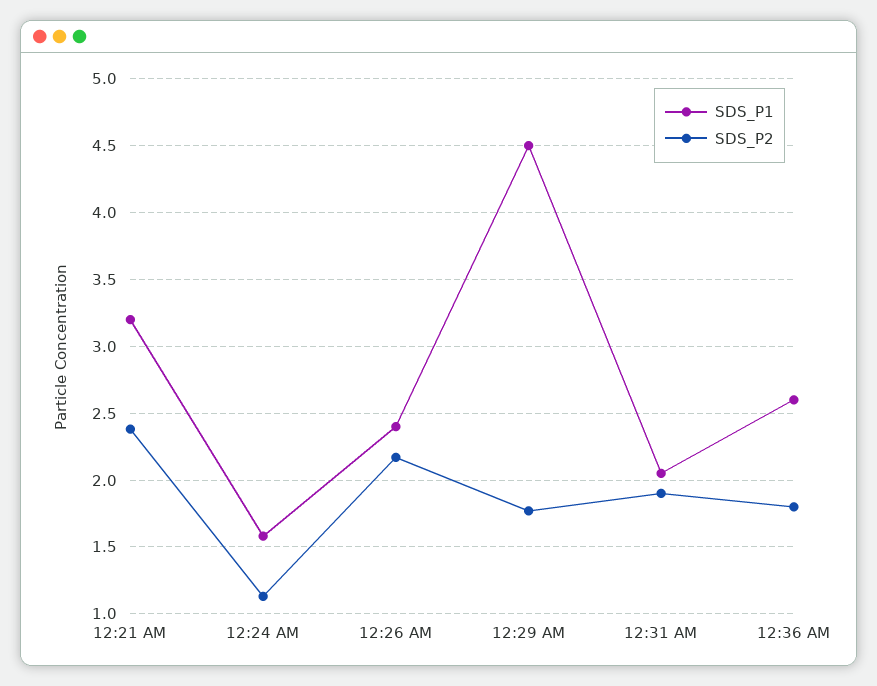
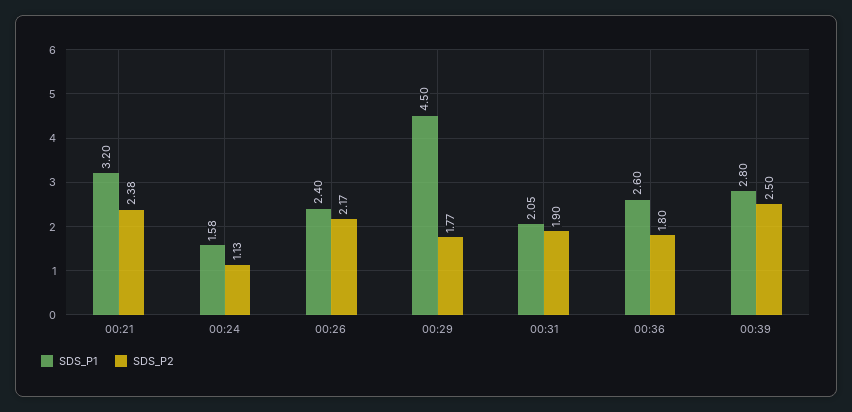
SDS_P1, 00:39: none -> 2.8
SDS_P2, 00:39: none -> 2.5

